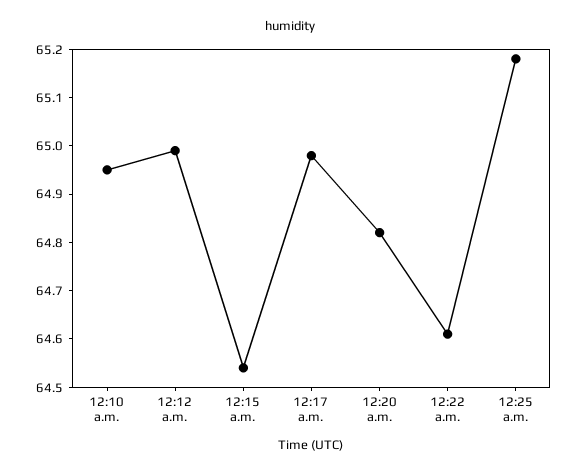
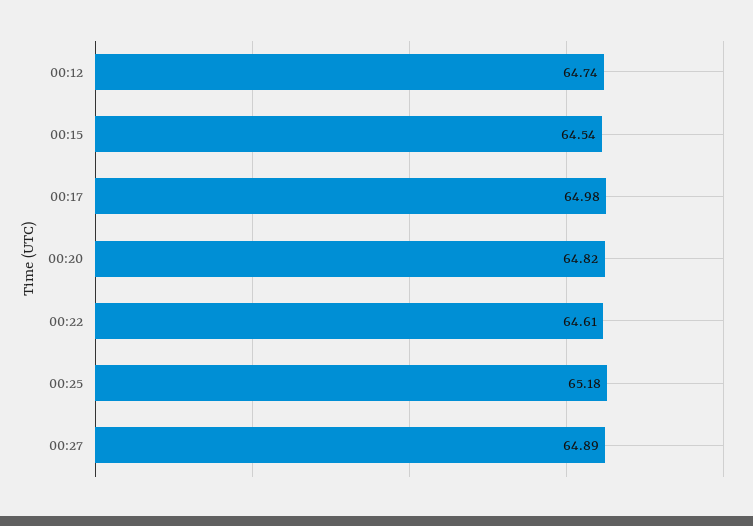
12:10 a.m.: 64.95 -> none
12:12 a.m.: 65 -> 64.74
00:27: none -> 64.89

